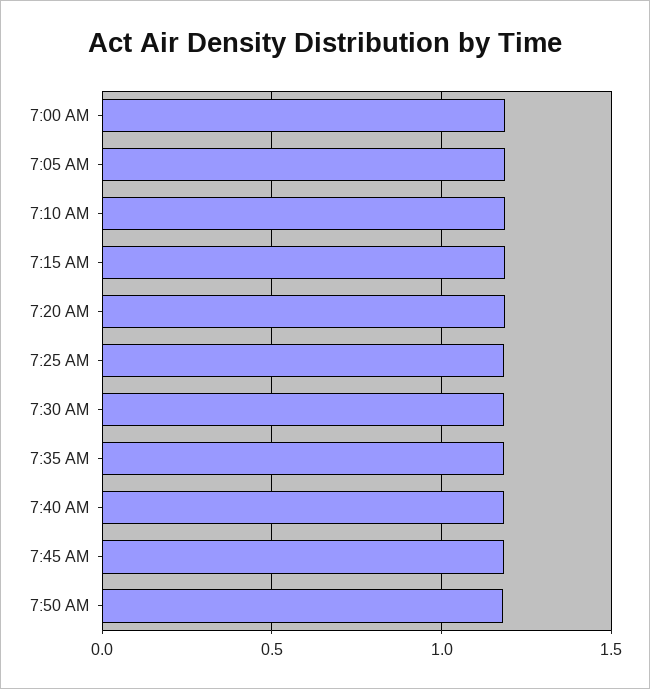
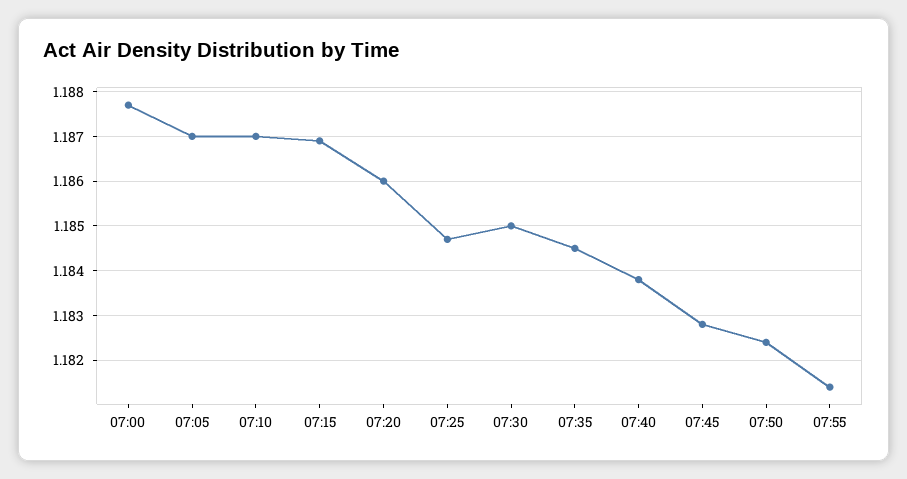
07:55: none -> 1.1815

